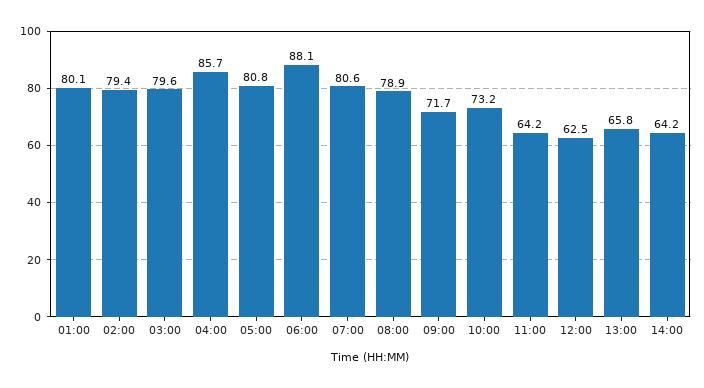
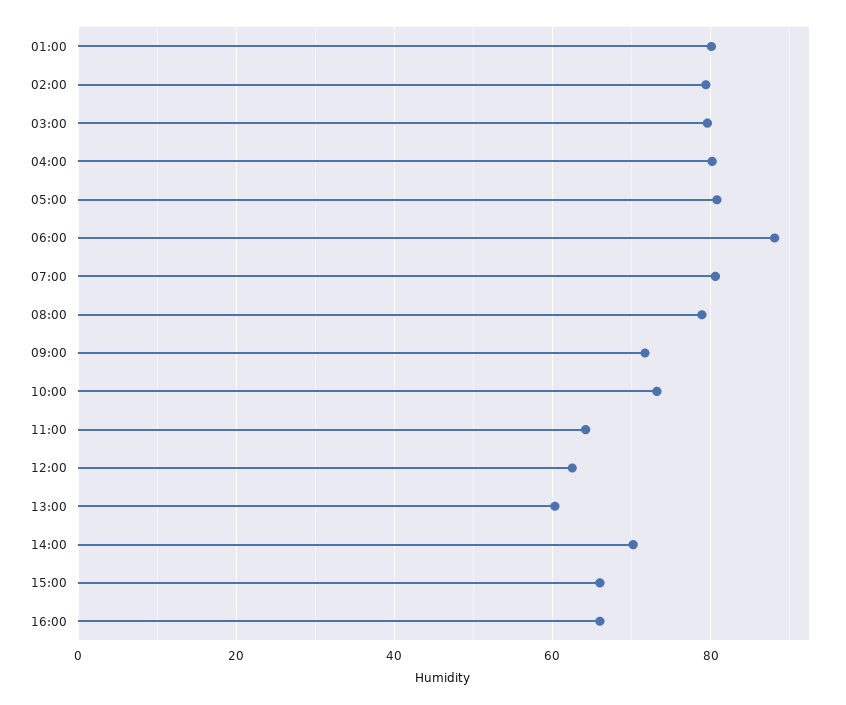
04:00: 85.7 -> 80
13:00: 65.8 -> 60
14:00: 64.2 -> 70
15:00: none -> 66
16:00: none -> 66

